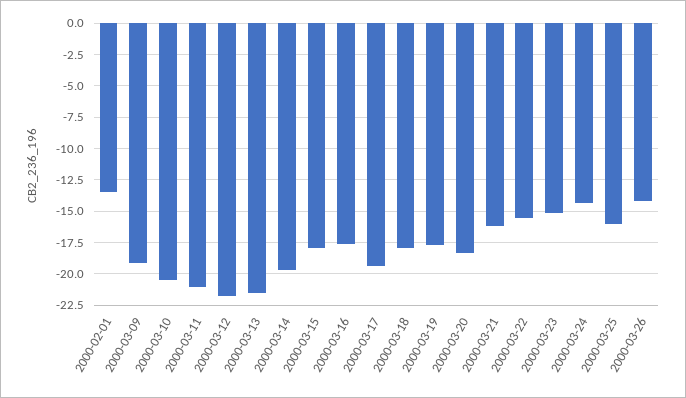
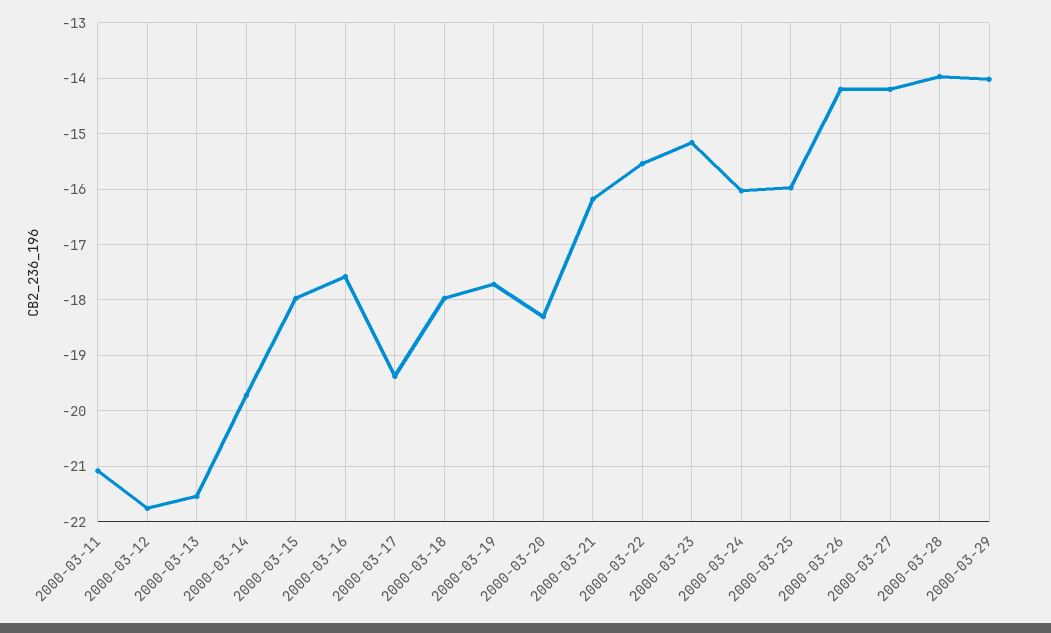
2000-02-01: -13.5 -> none
2000-03-09: -19 -> none
2000-03-10: -20.5 -> none
2000-03-24: -14.5 -> -16
2000-03-27: none -> -14.2
2000-03-28: none -> -14
2000-03-29: none -> -14

